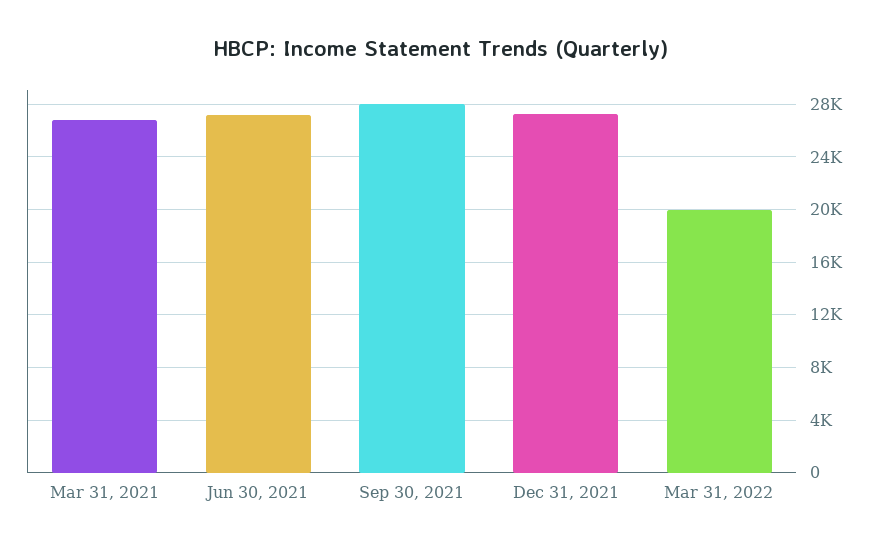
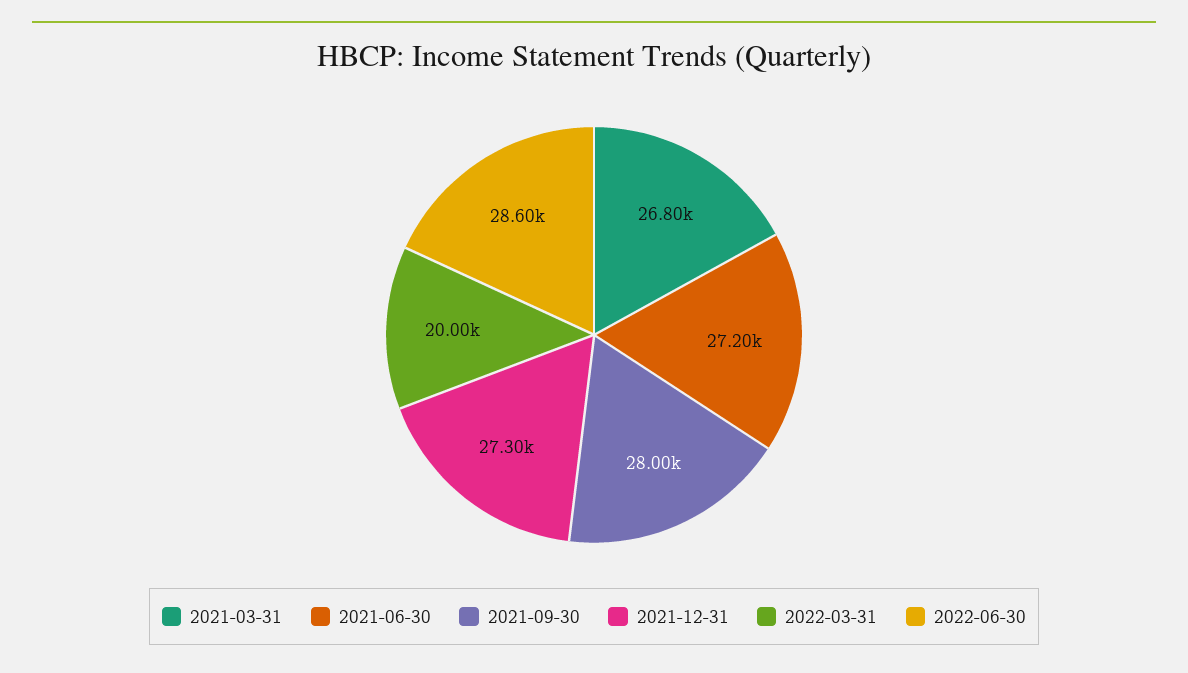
2022-06-30: none -> 28600

